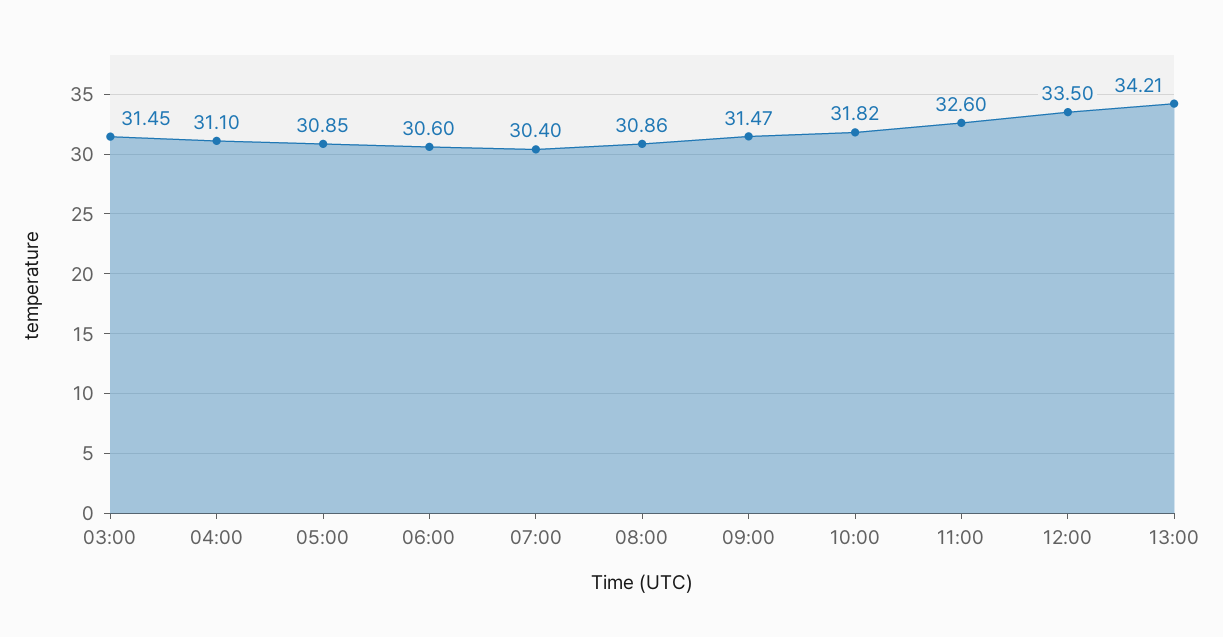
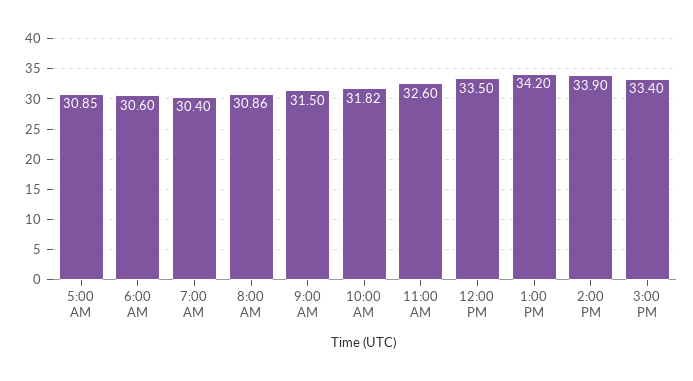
03:00: 31.45 -> none
04:00: 31.1 -> none
09:00: 31.47 -> 31.5
13:00: 34.21 -> 34.2
2:00 PM: none -> 33.9
3:00 PM: none -> 33.4

